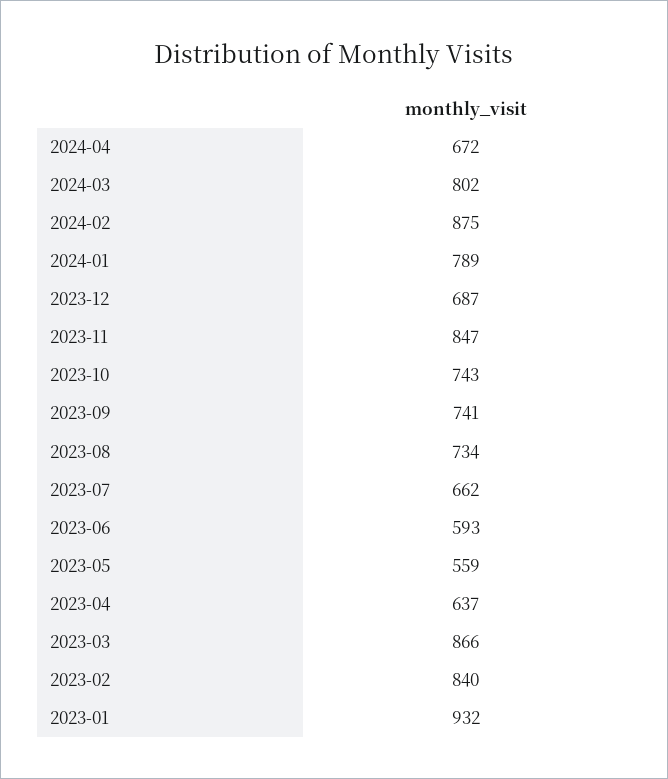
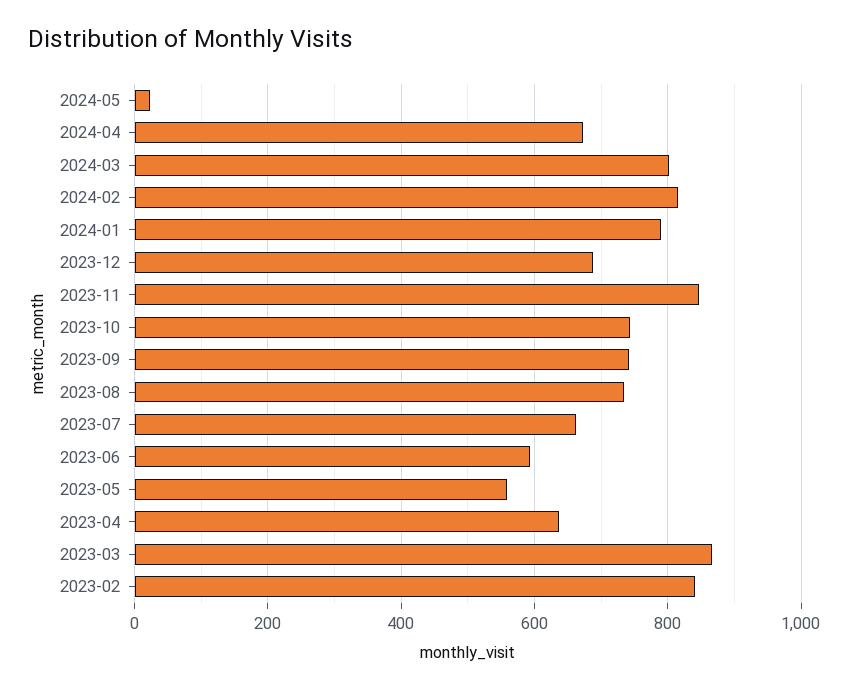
2024-02: 875 -> 820
2023-01: 932 -> none
2024-05: none -> 20

